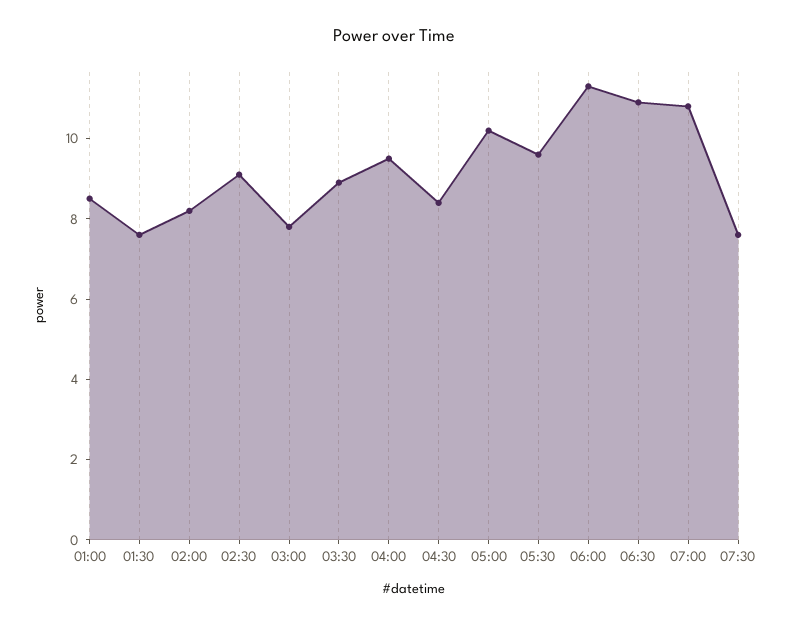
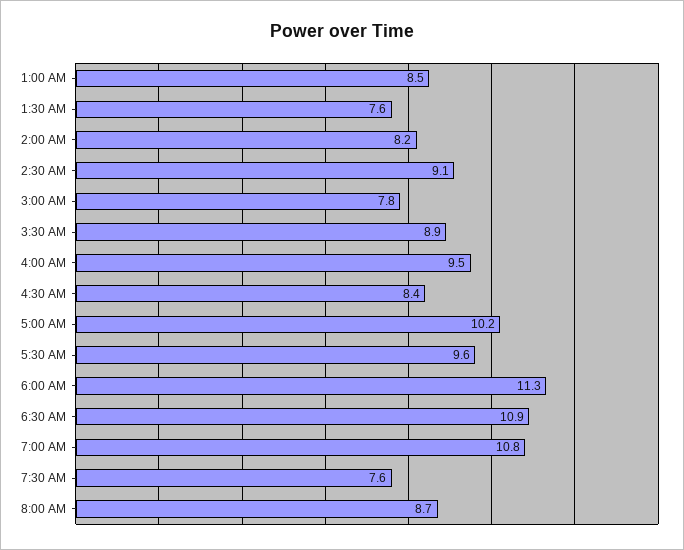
8:00 AM: none -> 8.7

